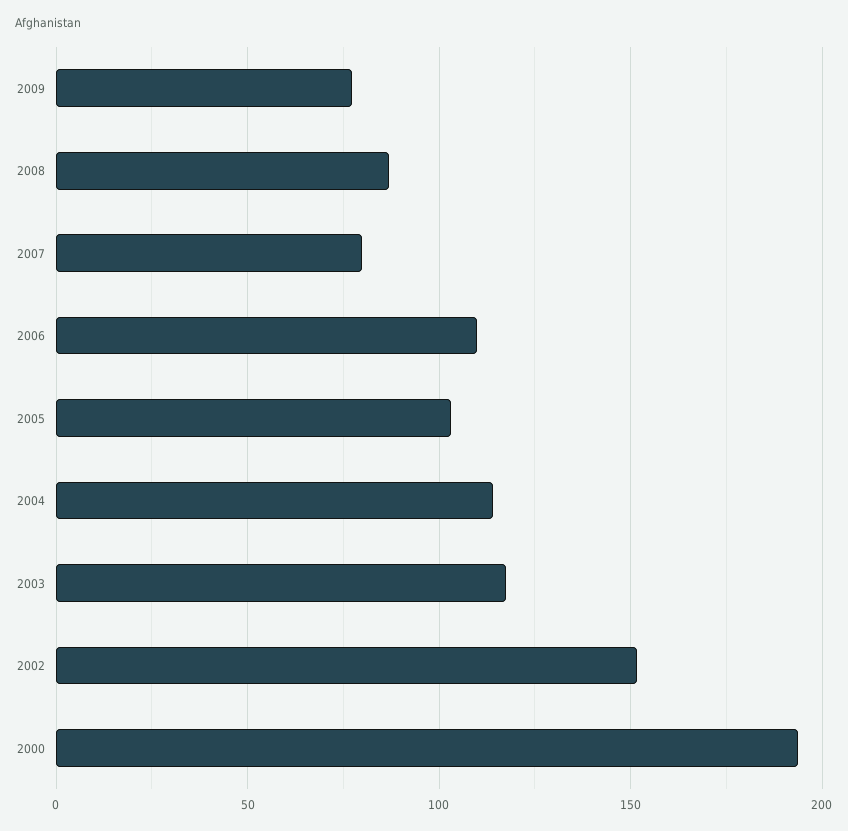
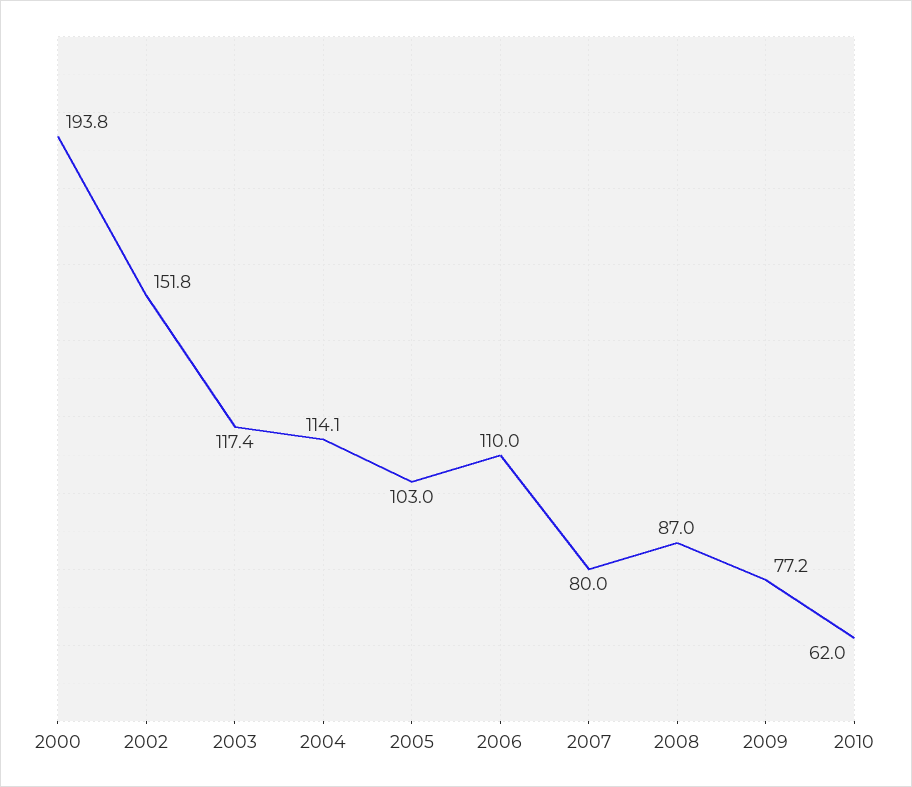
2010: none -> 62

